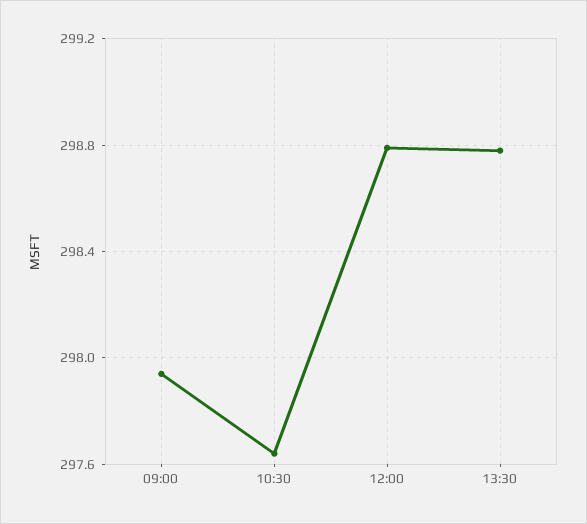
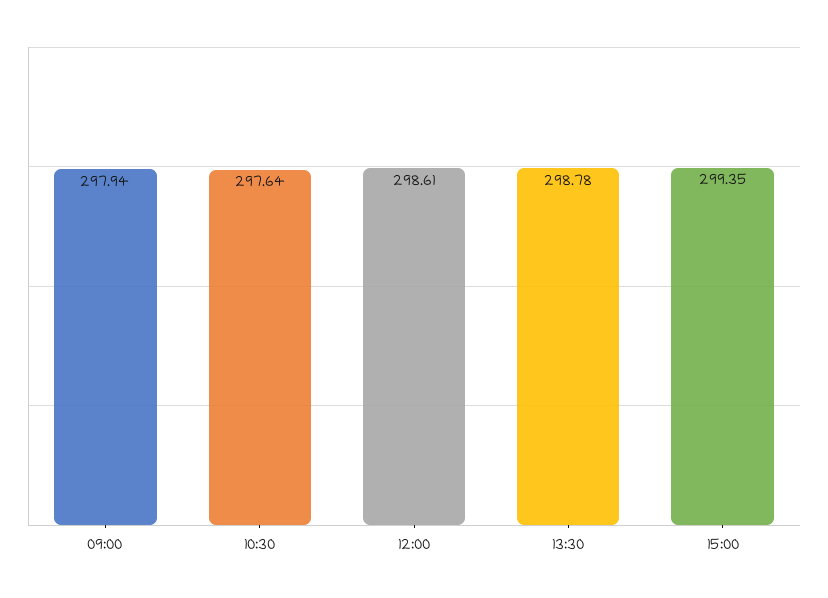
12:00: 298.8 -> 298.61
15:00: none -> 299.35

